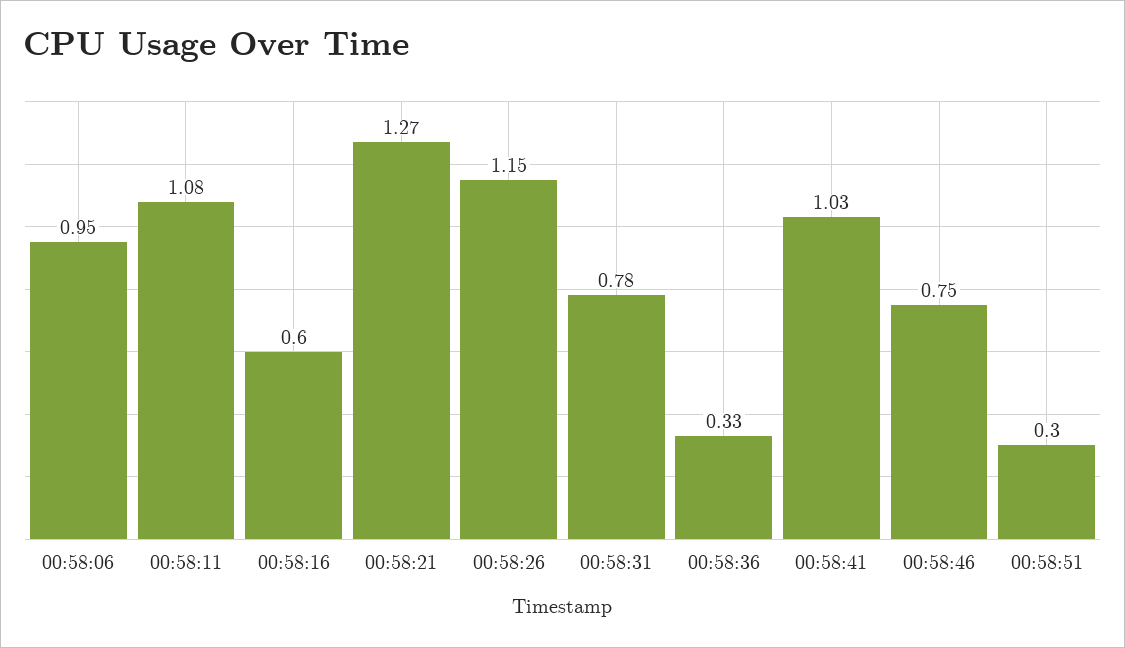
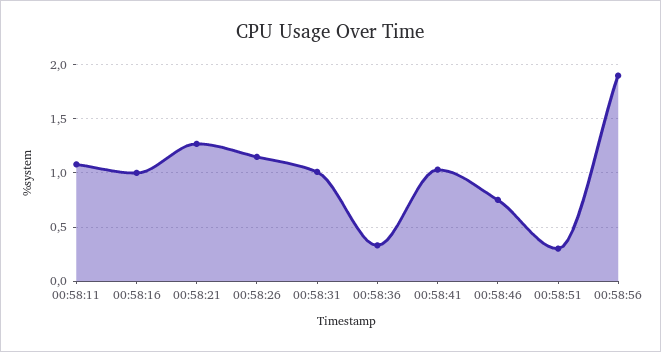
00:58:06: 0.95 -> none
00:58:16: 0.6 -> 1
00:58:31: 0.78 -> 1
00:58:56: none -> 1.9

